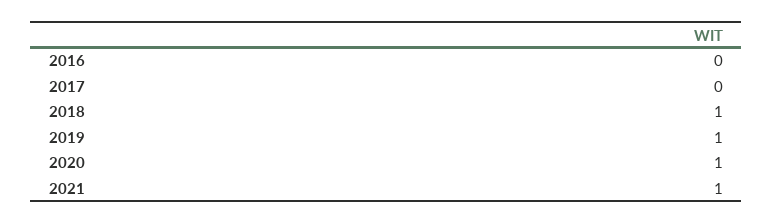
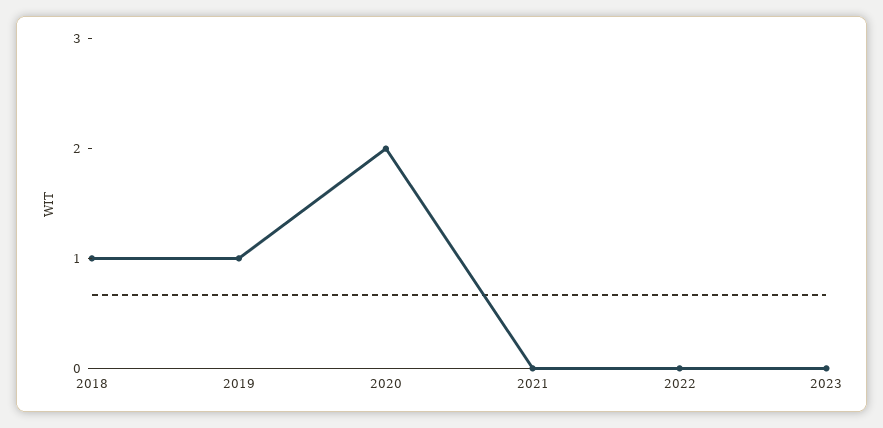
2016: 0 -> none
2017: 0 -> none
2020: 1 -> 2
2021: 1 -> 0
2022: none -> 0
2023: none -> 0

